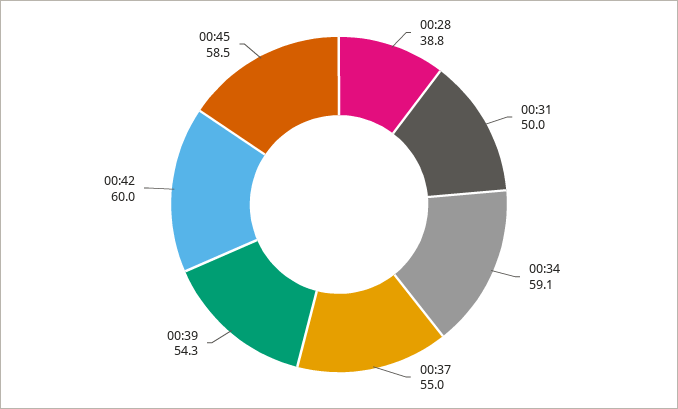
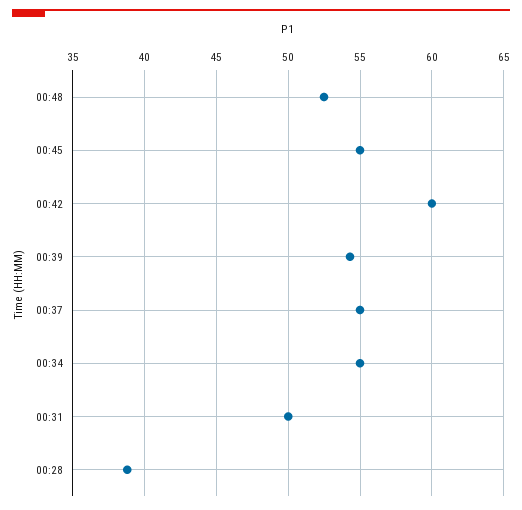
00:34: 59.1 -> 55
00:45: 58.5 -> 55
00:48: none -> 52.5

